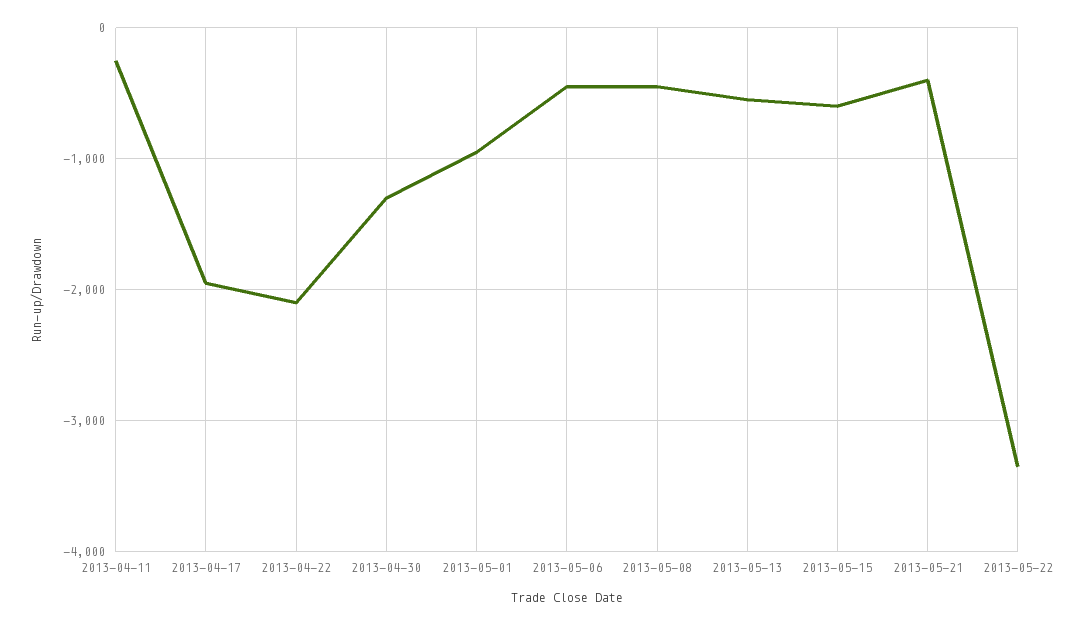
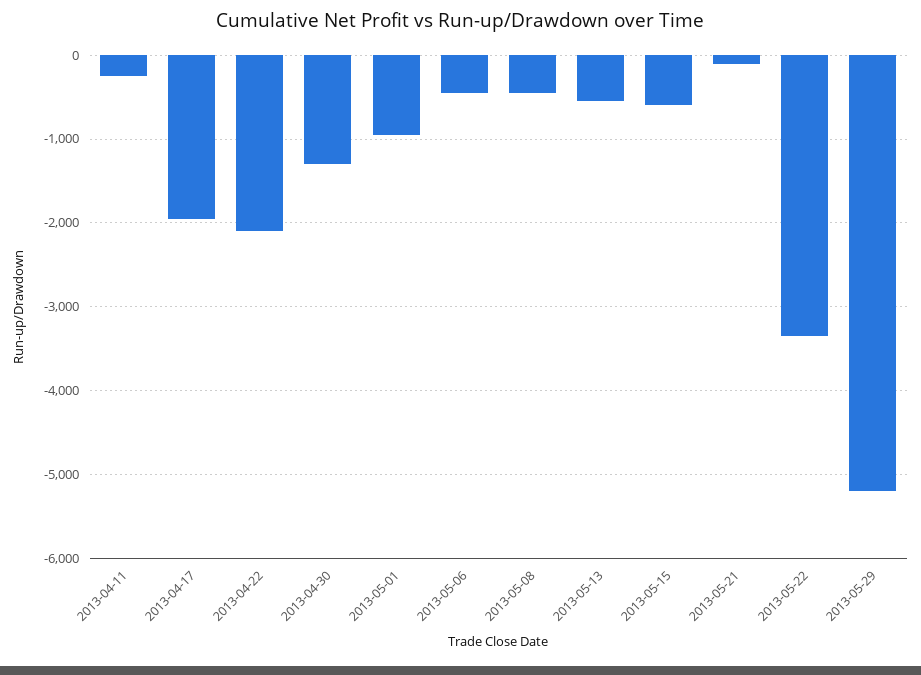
2013-05-21: -400 -> -100
2013-05-29: none -> -5200

